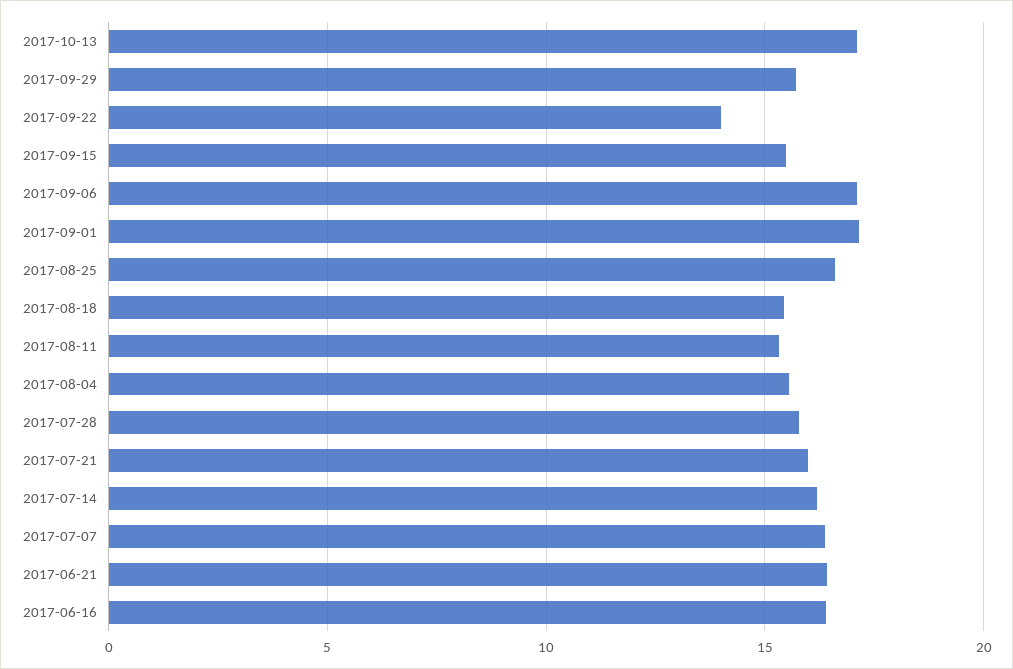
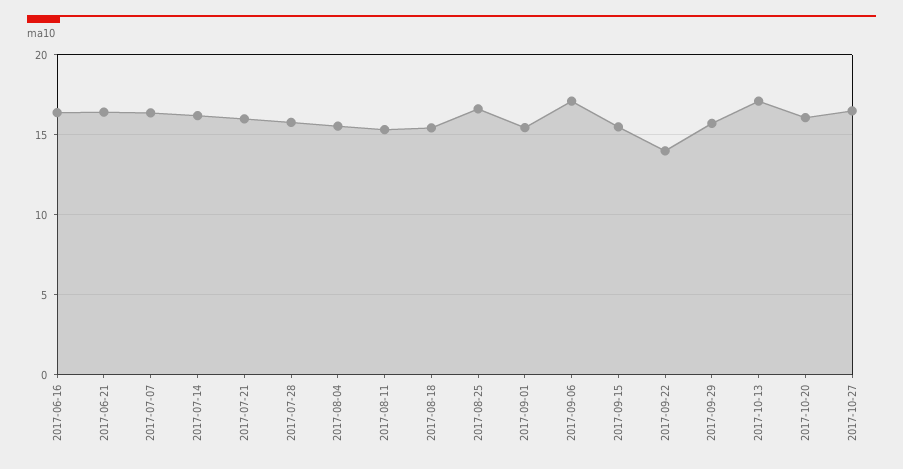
2017-09-01: 17 -> 15.5
2017-10-20: none -> 16
2017-10-27: none -> 16.5

